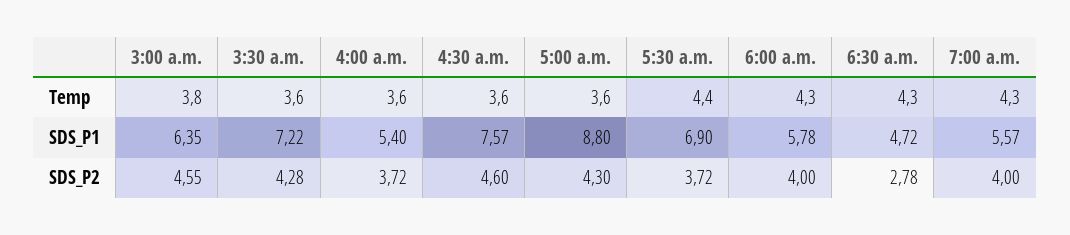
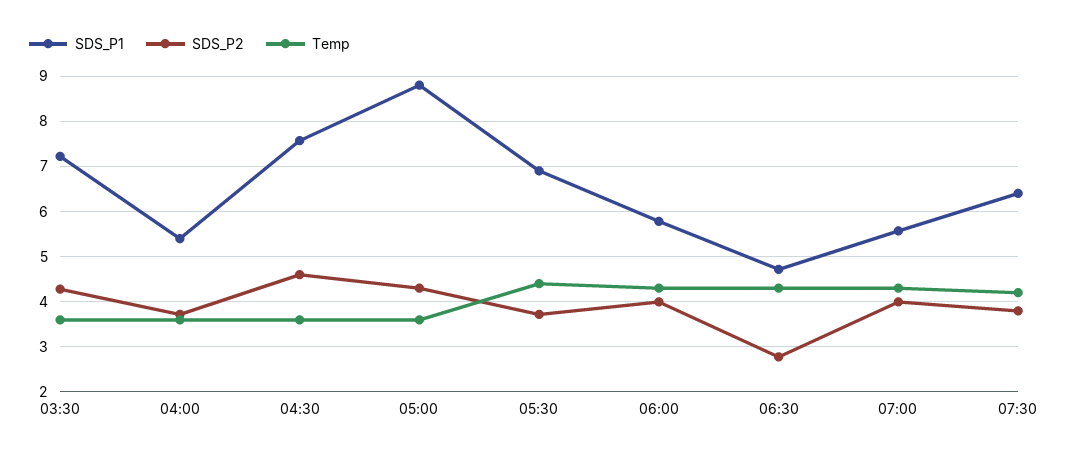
Temp, 3:00 a.m.: 3.8 -> none
SDS_P1, 3:00 a.m.: 6.35 -> none
SDS_P2, 3:00 a.m.: 4.55 -> none
SDS_P1, 07:30: none -> 6.4
SDS_P2, 07:30: none -> 3.8
Temp, 07:30: none -> 4.2

